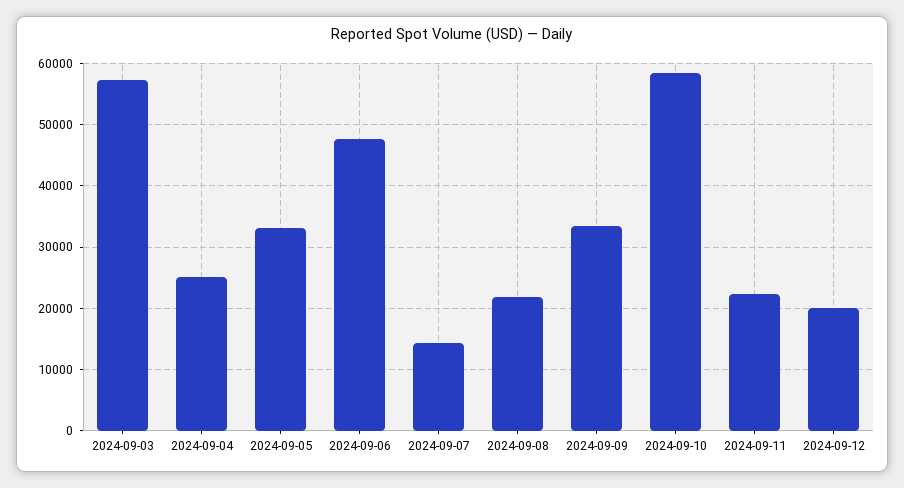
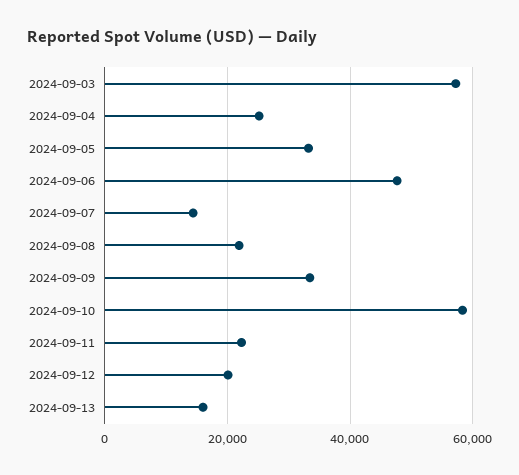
2024-09-13: none -> 16000

